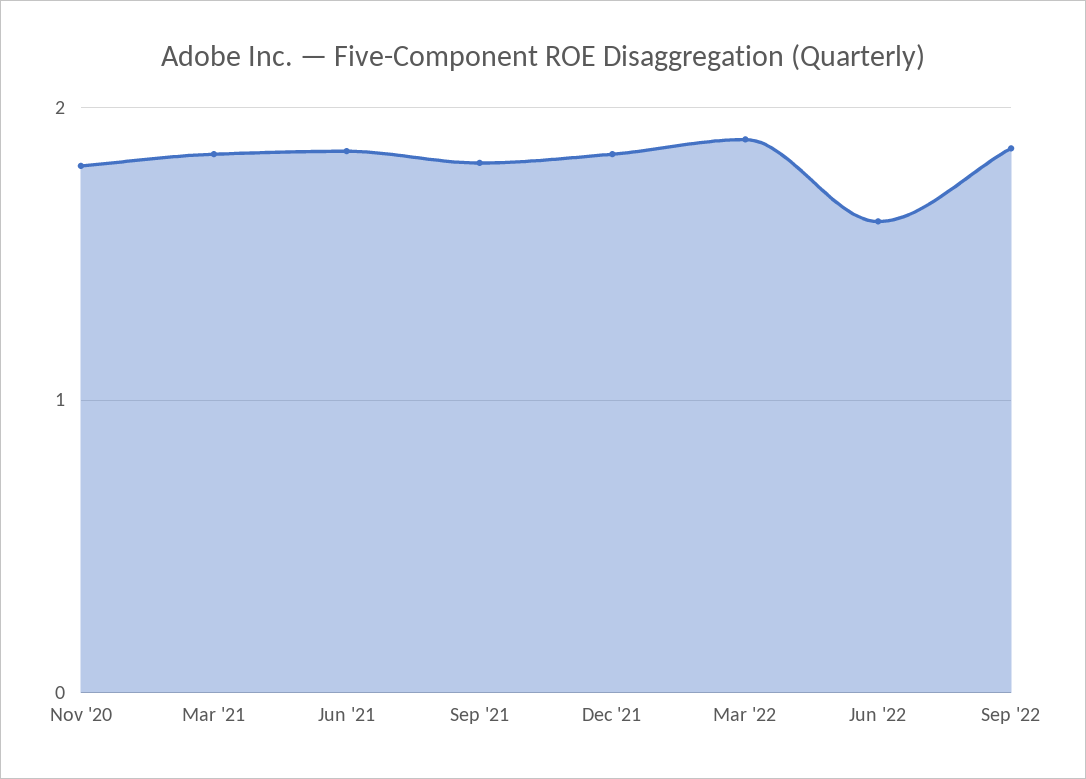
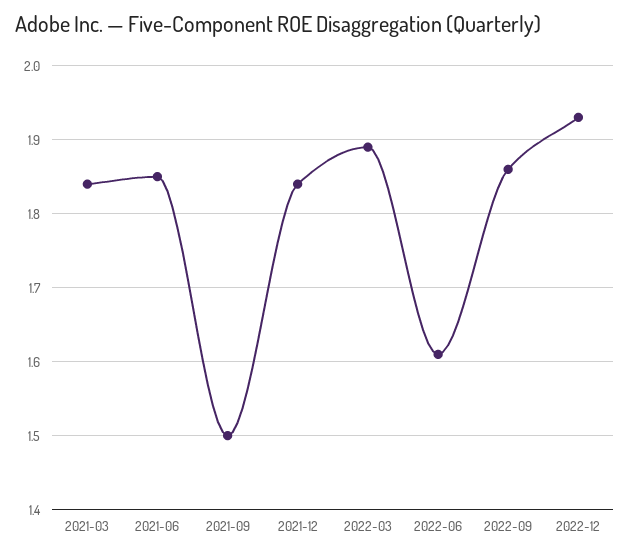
Nov '20: 1.8 -> none
Sep '21: 1.8 -> 1.5
2022-12: none -> 1.93

